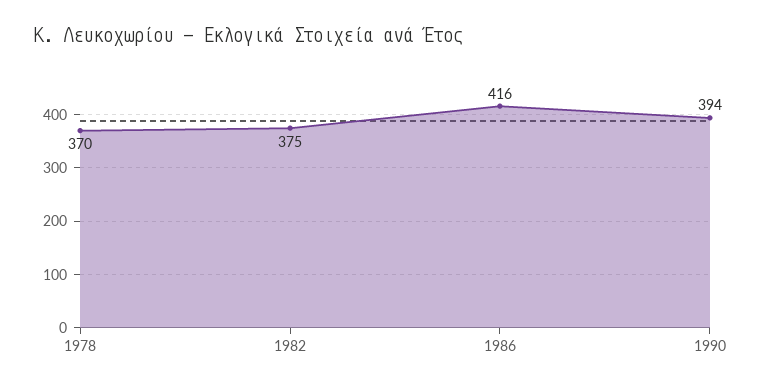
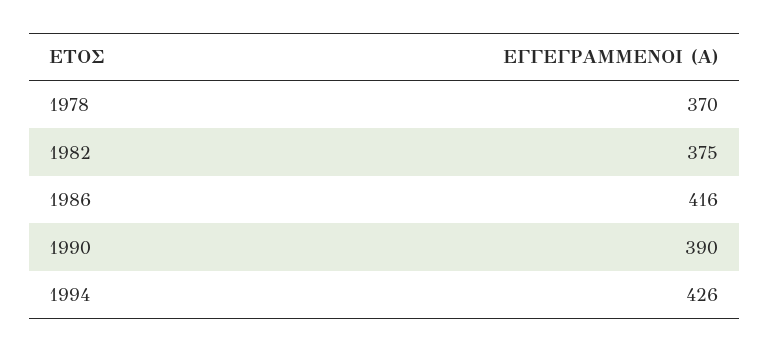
1990: 394 -> 390
1994: none -> 426

